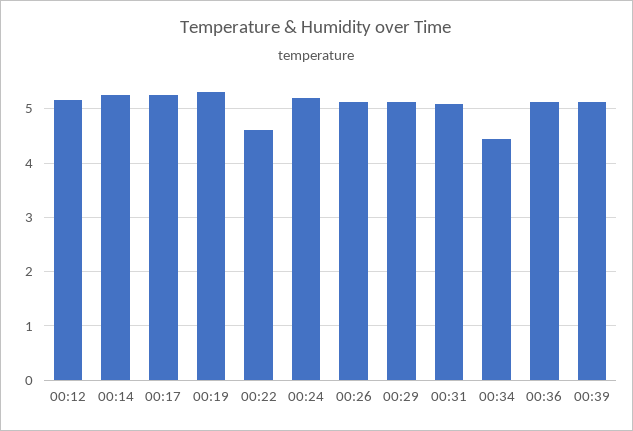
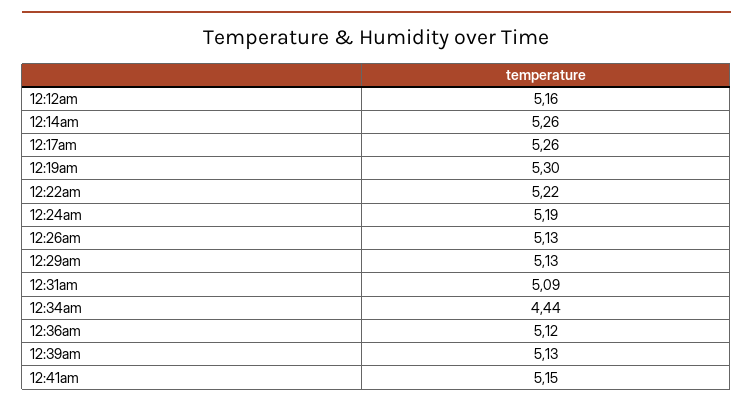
00:22: 4.6 -> 5.22
12:41am: none -> 5.15

